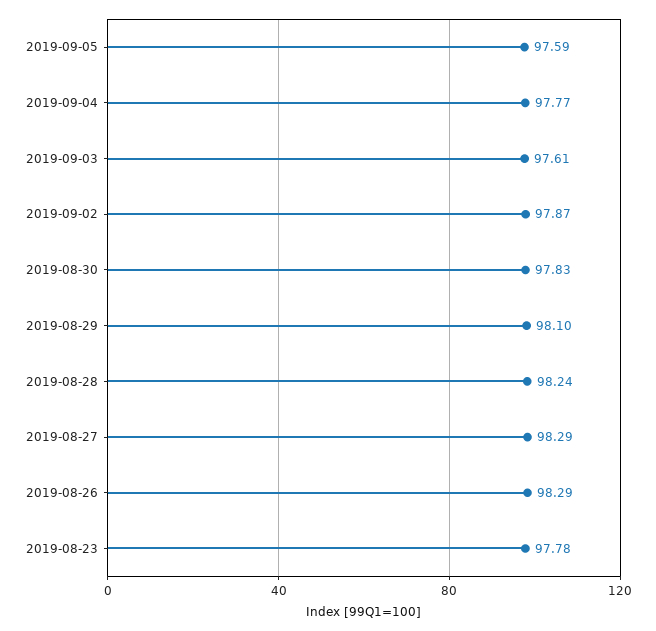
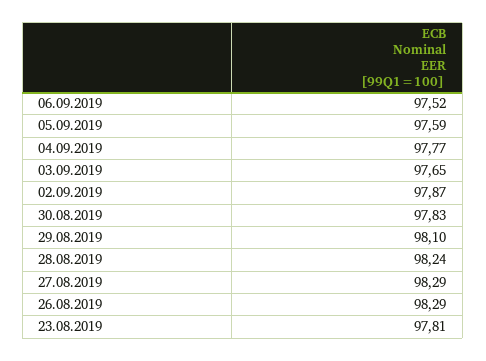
2019-09-03: 97.61 -> 97.65
2019-08-23: 97.78 -> 97.81
06.09.2019: none -> 97.52

